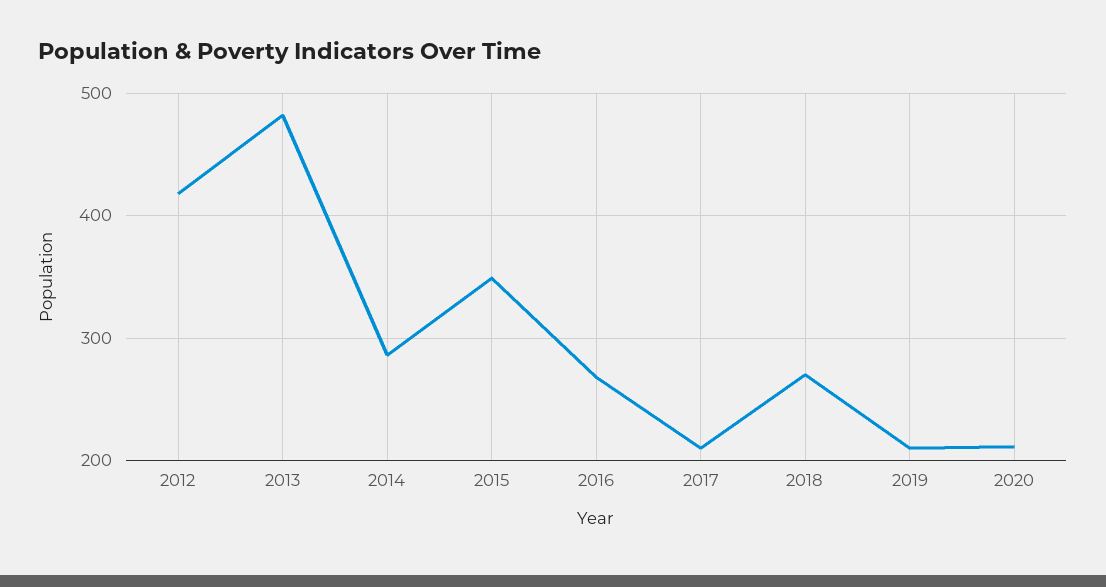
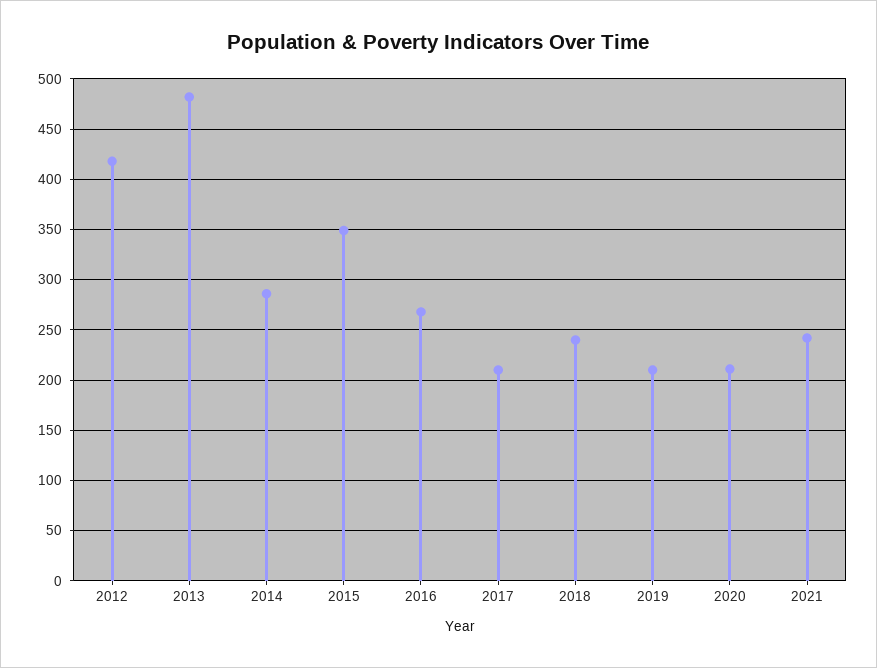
2018: 270 -> 240
2021: none -> 240

